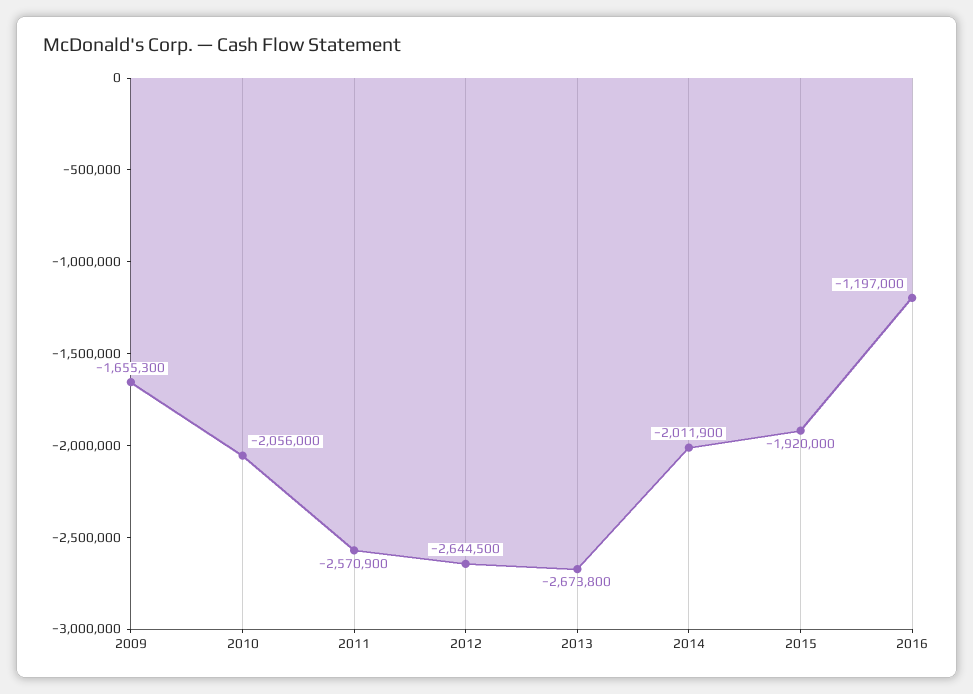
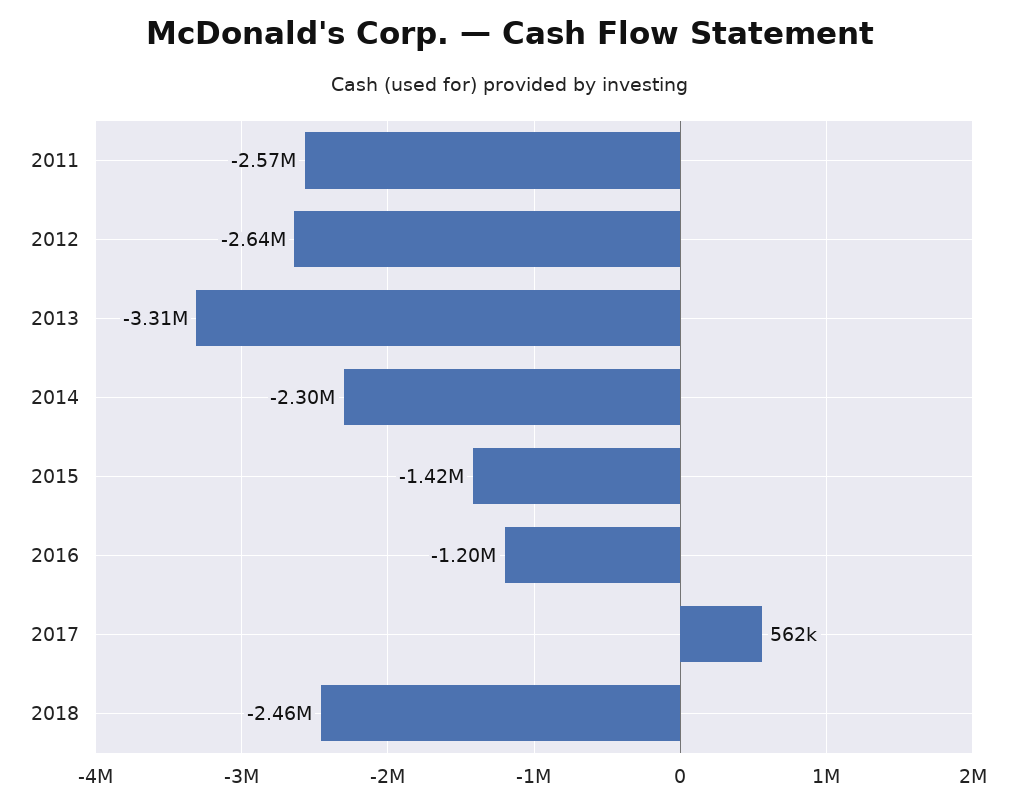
2009: -1655300 -> none
2010: -2056000 -> none
2013: -2673800 -> -3310000
2014: -2011900 -> -2300000
2015: -1920000 -> -1420000
2017: none -> 562000
2018: none -> -2460000

